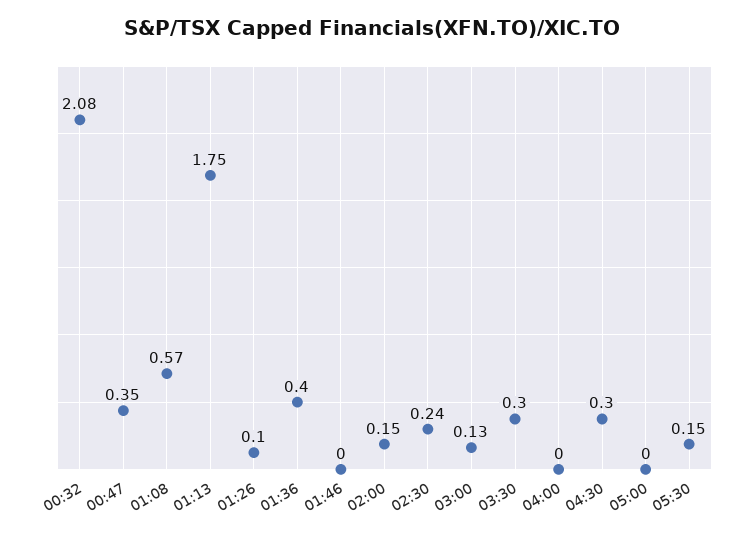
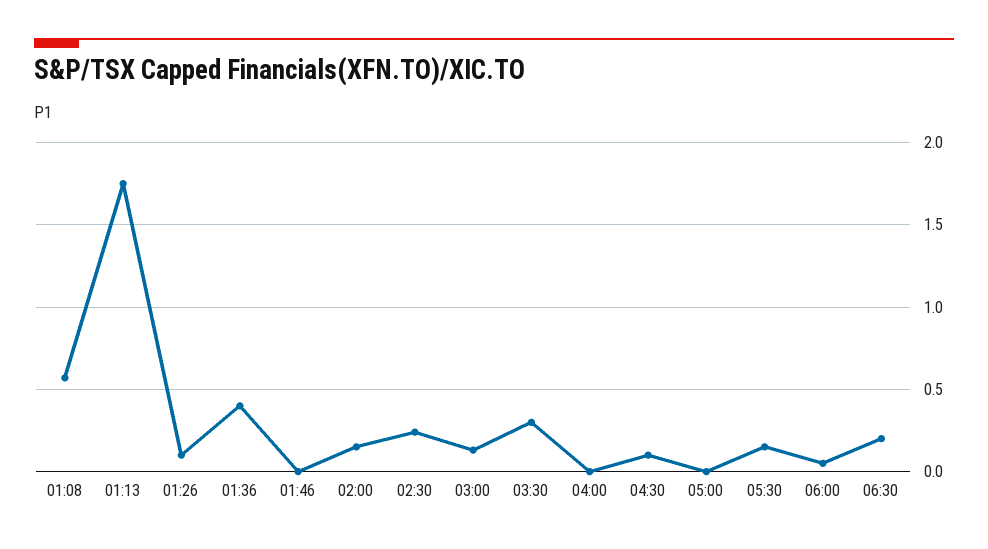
00:32: 2.08 -> none
00:47: 0.35 -> none
04:30: 0.3 -> 0.1
06:00: none -> 0.05
06:30: none -> 0.2

